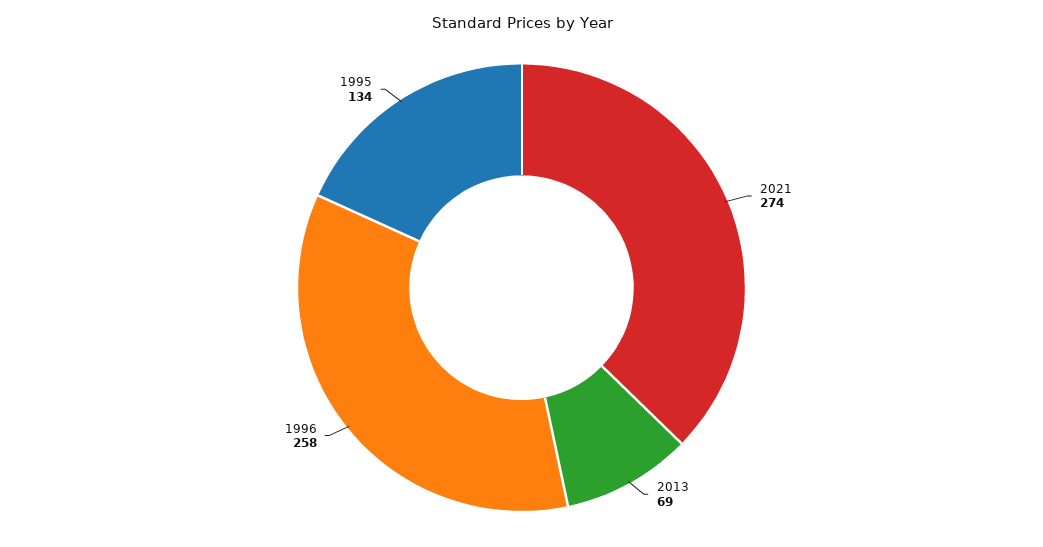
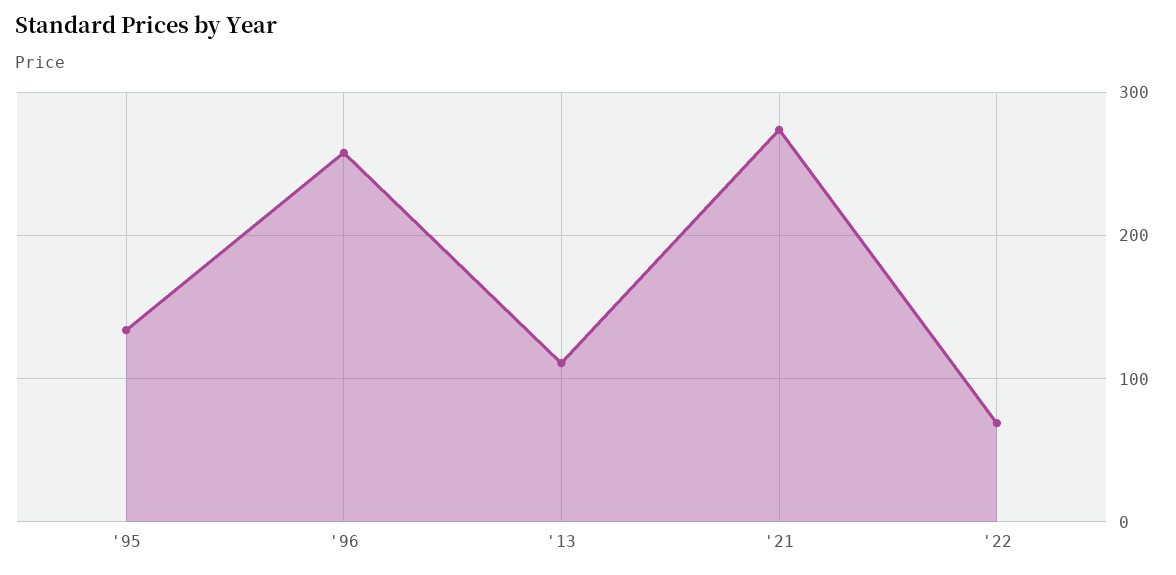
2013: 69 -> 110
'22: none -> 70

